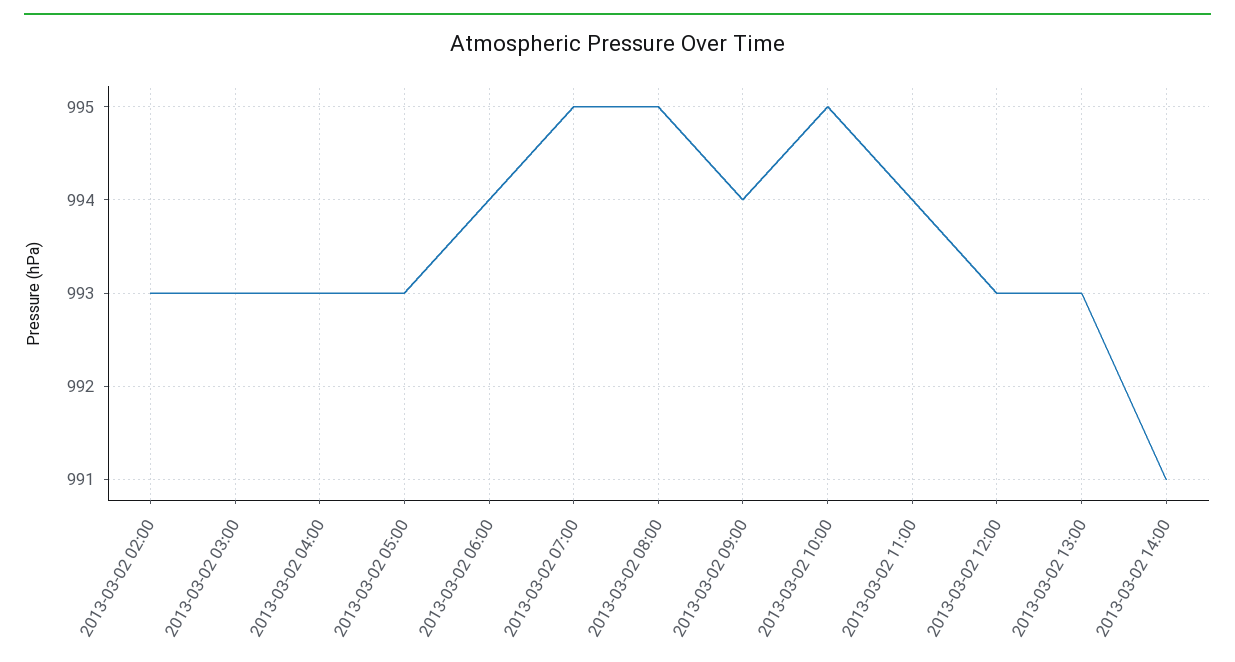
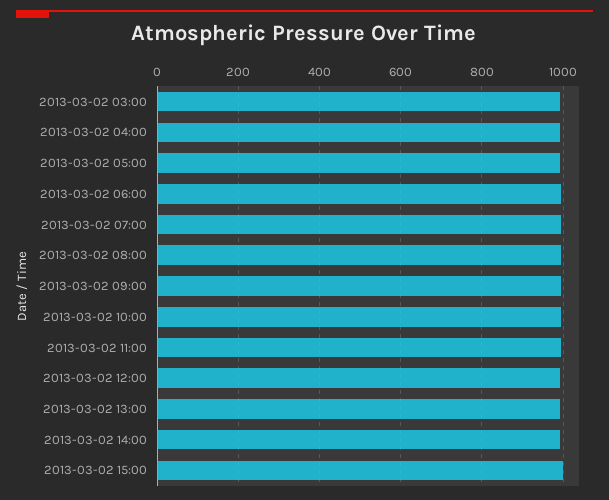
2013-03-02 02:00: 993 -> none
2013-03-02 15:00: none -> 1000

